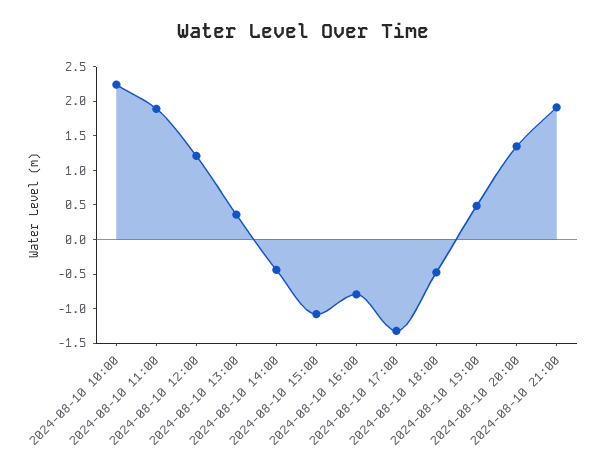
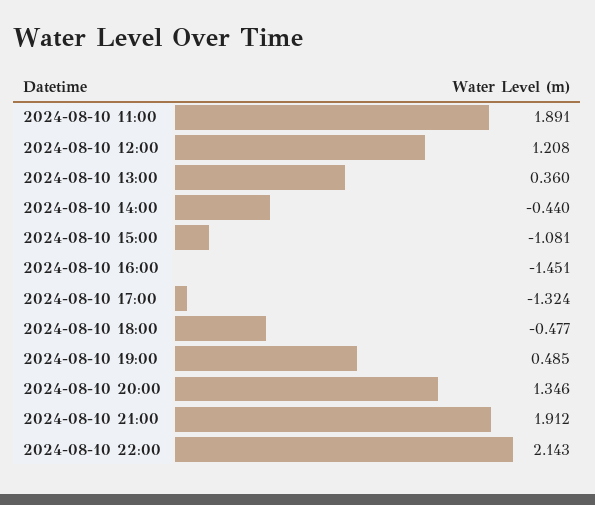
2024-08-10 10:00: 2.25 -> none
2024-08-10 16:00: -0.75 -> -1.451
2024-08-10 22:00: none -> 2.143

